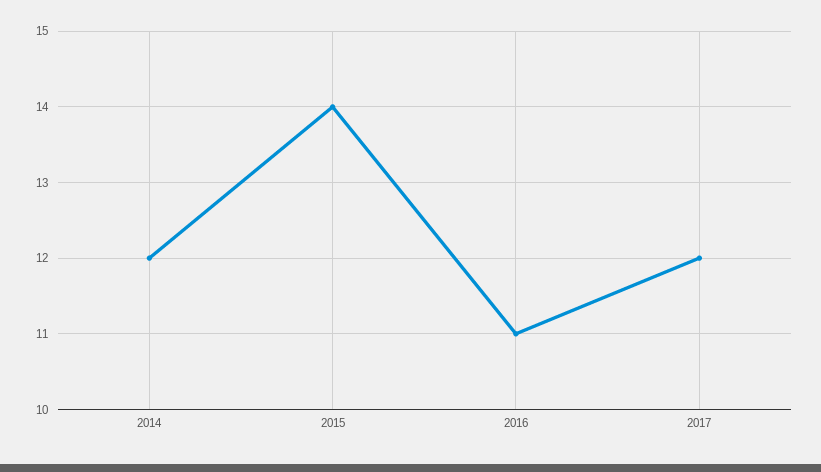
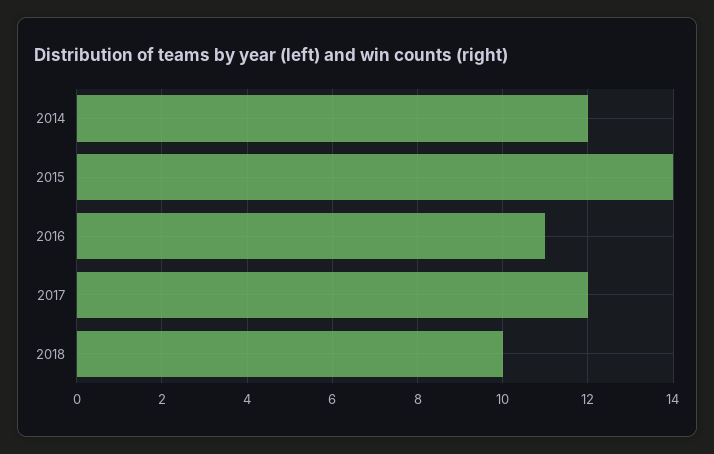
2018: none -> 10

